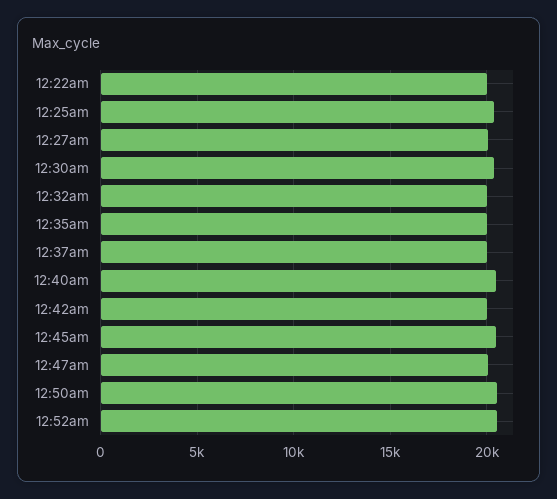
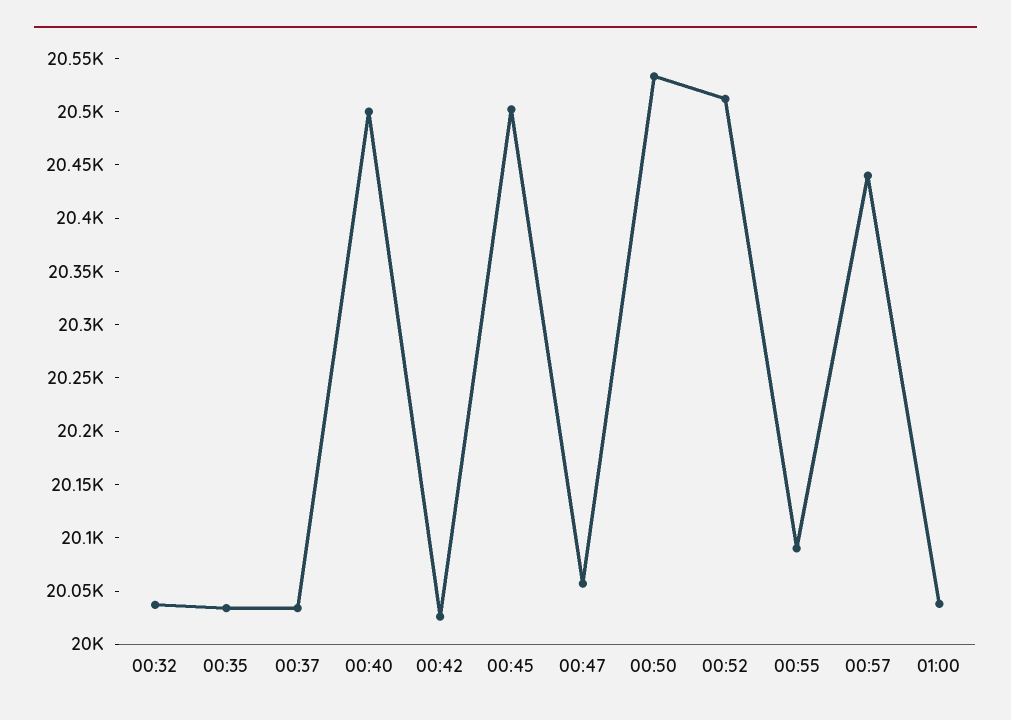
12:22am: 20000 -> none
12:25am: 20500 -> none
12:27am: 20000 -> none
12:30am: 20500 -> none
00:55: none -> 20090
00:57: none -> 20440
01:00: none -> 20040

